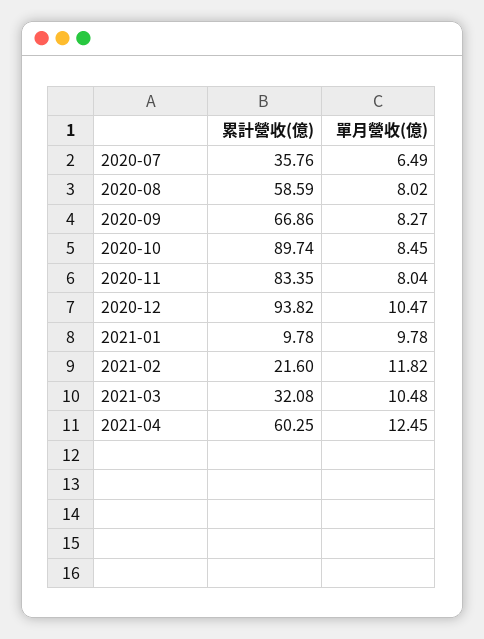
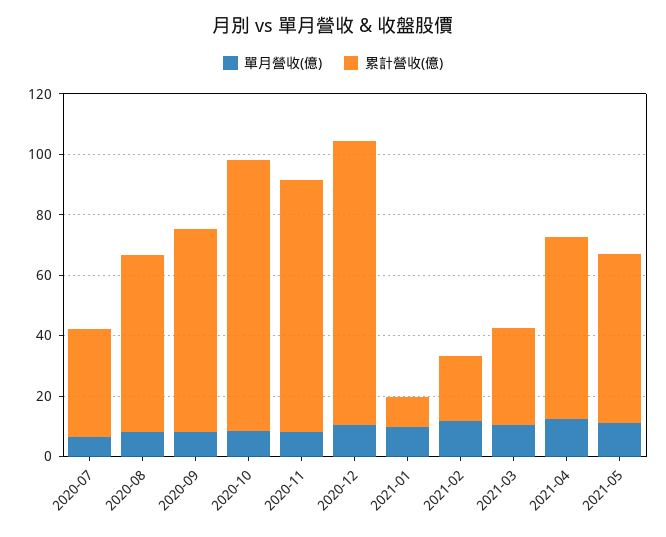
單月營收(億), 2021-05: none -> 10
累計營收(億), 2021-05: none -> 55

